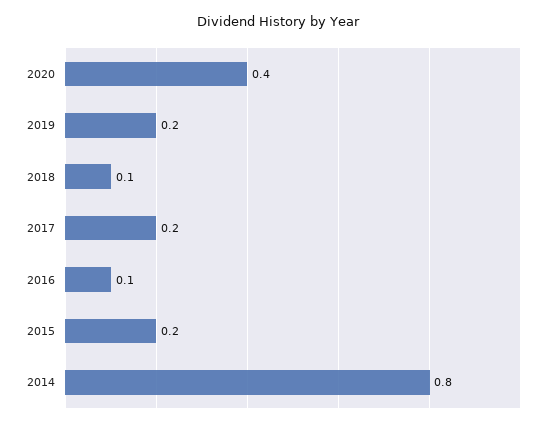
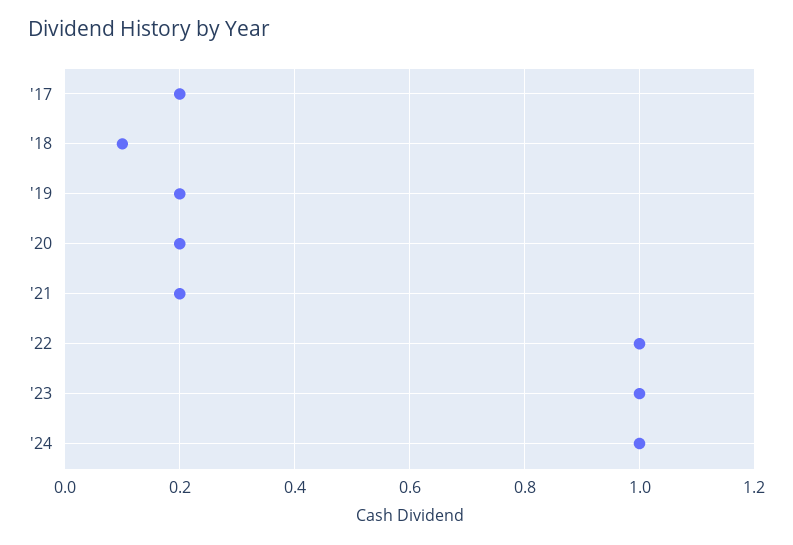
2020: 0.4 -> 0.2
2016: 0.1 -> none
2015: 0.2 -> none
2014: 0.8 -> none
'21: none -> 0.2
'22: none -> 1
'23: none -> 1
'24: none -> 1

